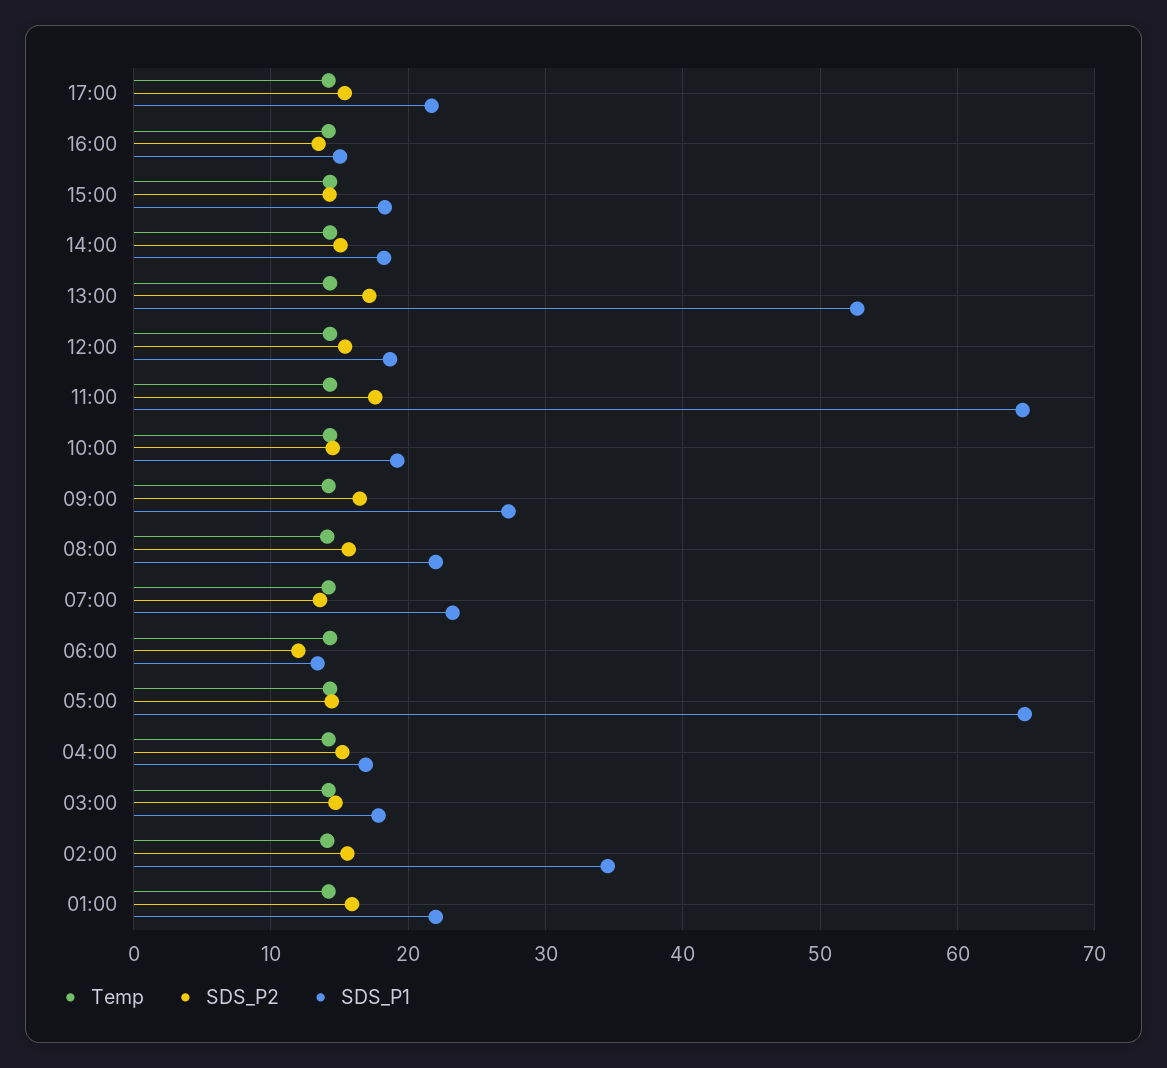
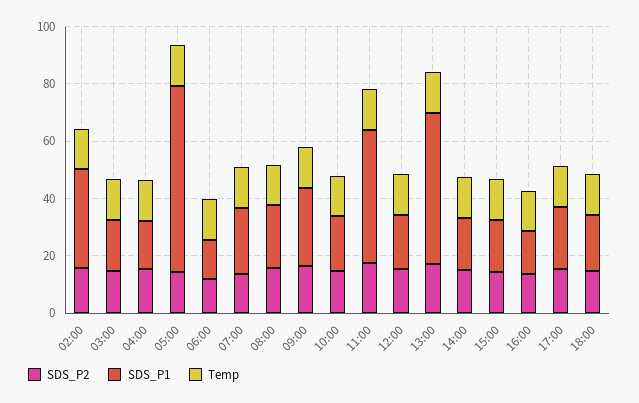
SDS_P1, 11:00: 65 -> 45
Temp, 01:00: 14 -> none
SDS_P2, 01:00: 16 -> none
SDS_P1, 01:00: 22 -> none
SDS_P2, 18:00: none -> 15
SDS_P1, 18:00: none -> 20
Temp, 18:00: none -> 15

